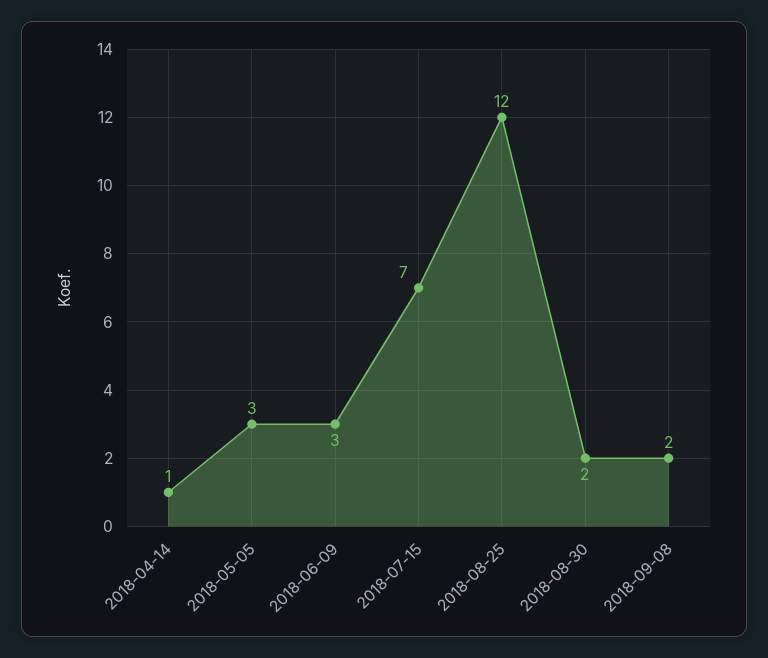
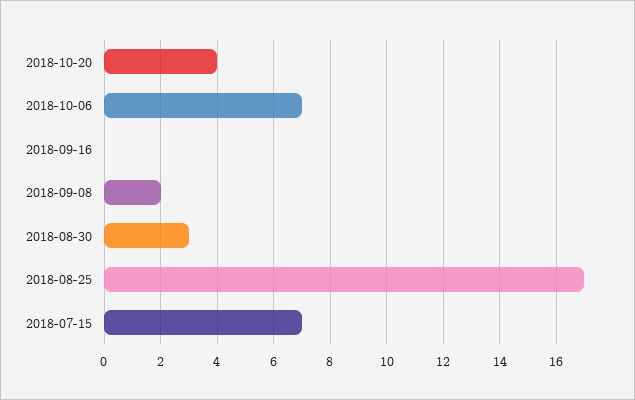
2018-04-14: 1 -> none
2018-05-05: 3 -> none
2018-06-09: 3 -> none
2018-08-25: 12 -> 17
2018-08-30: 2 -> 3
2018-10-20: none -> 4
2018-10-06: none -> 7
2018-09-16: none -> 0

